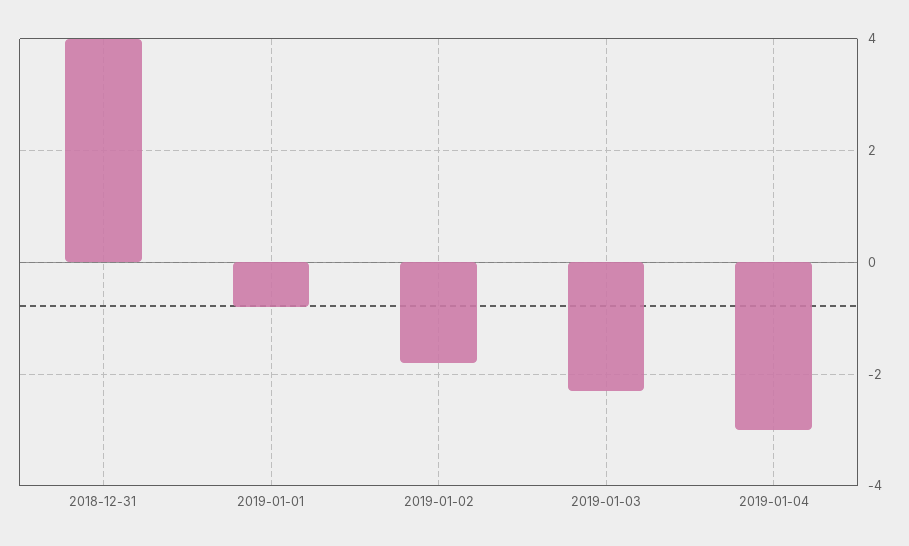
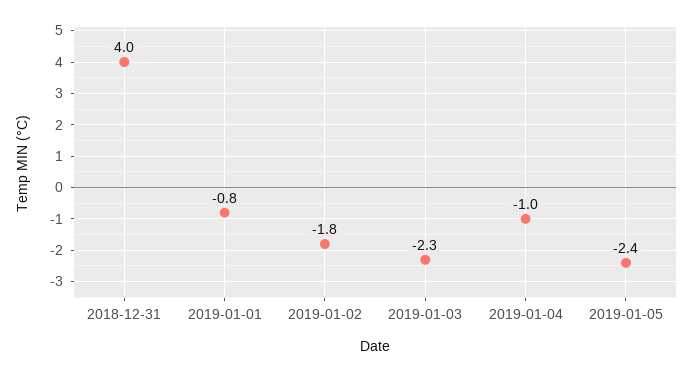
2019-01-04: -3 -> -1
2019-01-05: none -> -2.4

